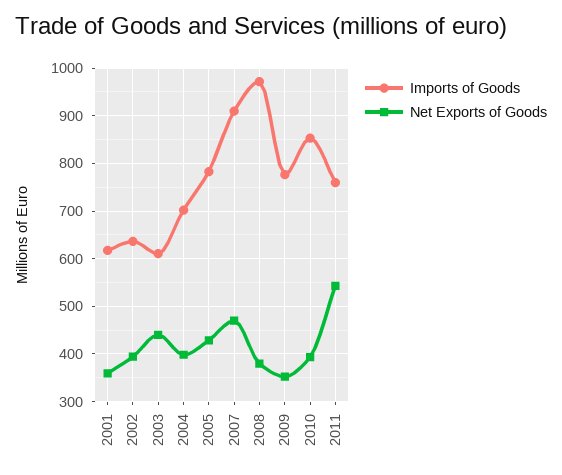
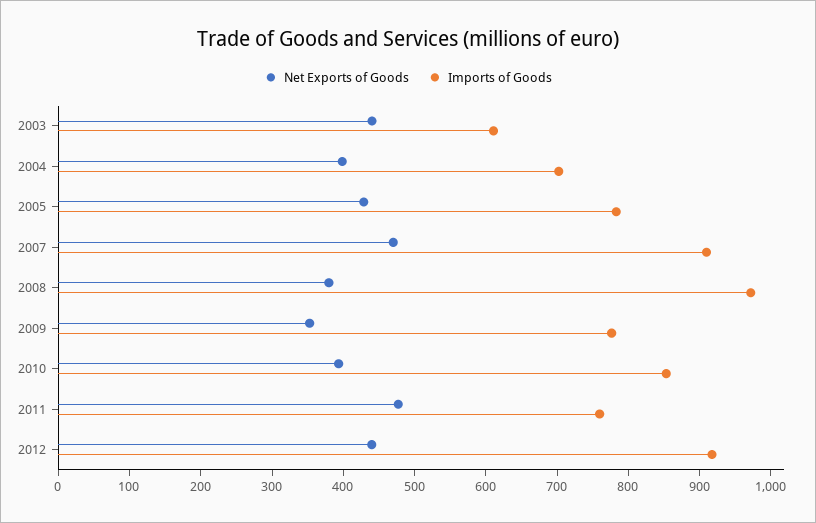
Imports of Goods, 2001: 620 -> none
Net Exports of Goods, 2001: 360 -> none
Imports of Goods, 2002: 640 -> none
Net Exports of Goods, 2002: 400 -> none
Net Exports of Goods, 2011: 540 -> 480
Net Exports of Goods, 2012: none -> 440
Imports of Goods, 2012: none -> 920

